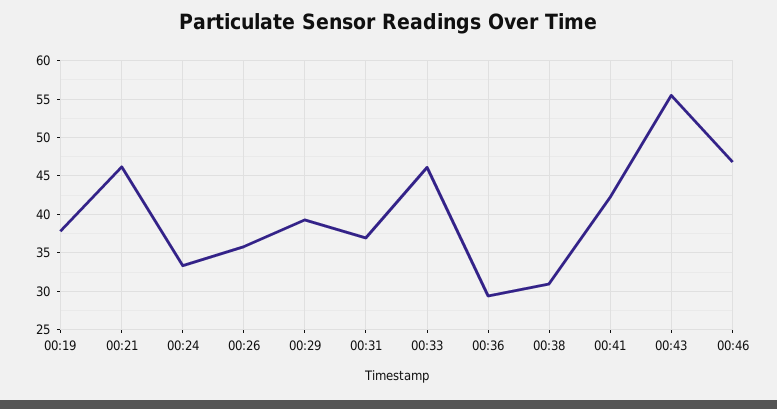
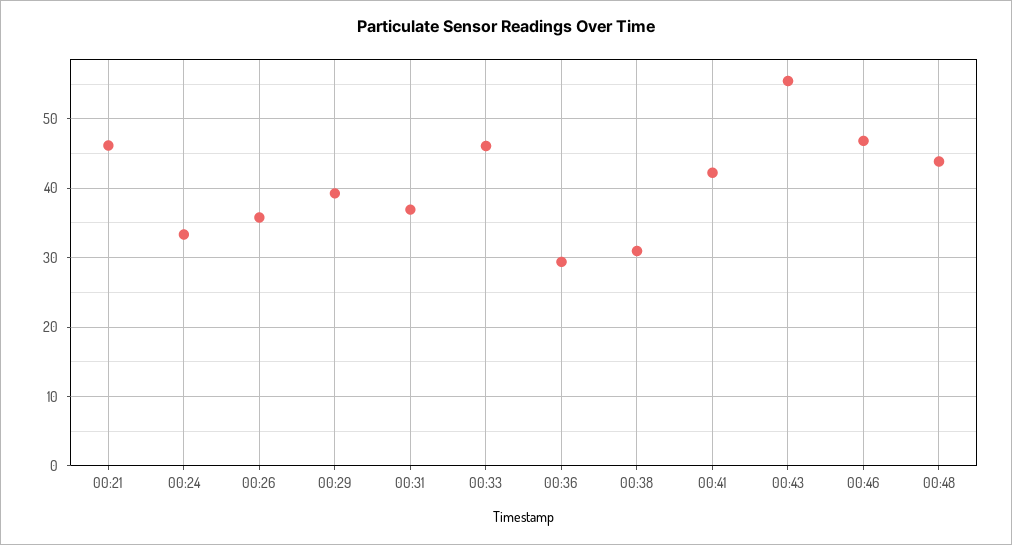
00:19: 38 -> none
00:48: none -> 44

